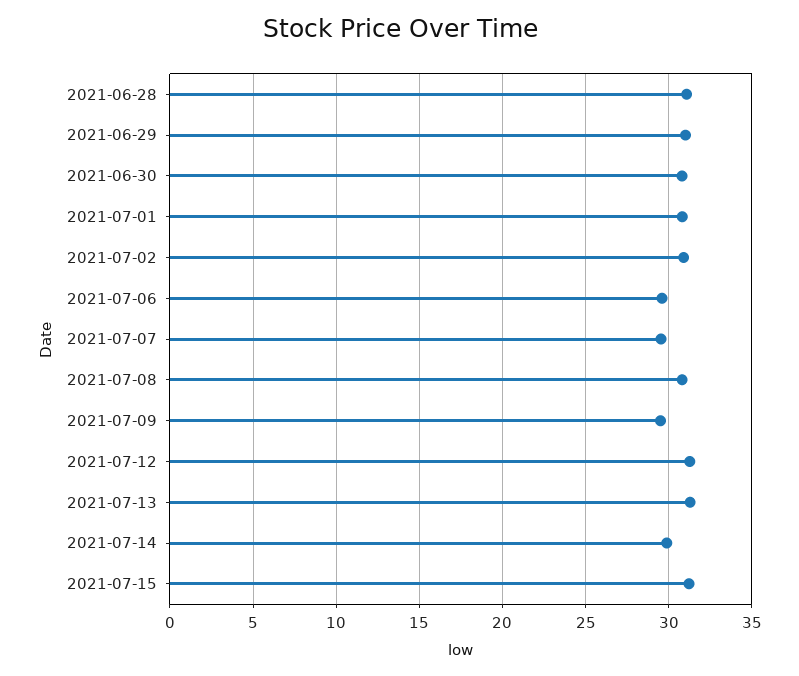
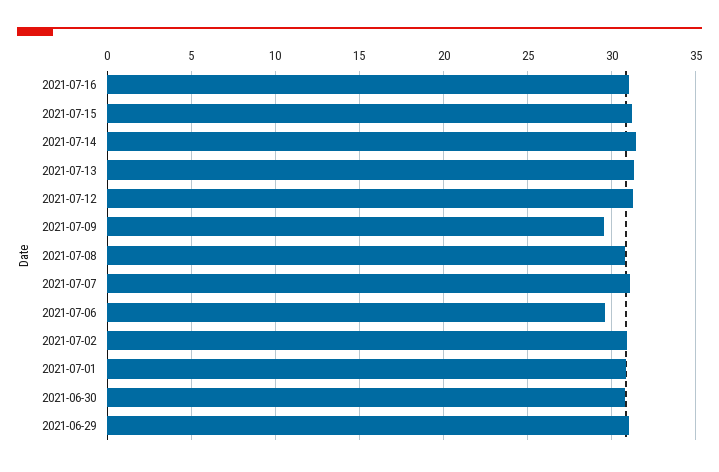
2021-06-28: 31 -> none
2021-07-07: 29.5 -> 31
2021-07-14: 30 -> 31.5
2021-07-16: none -> 31

